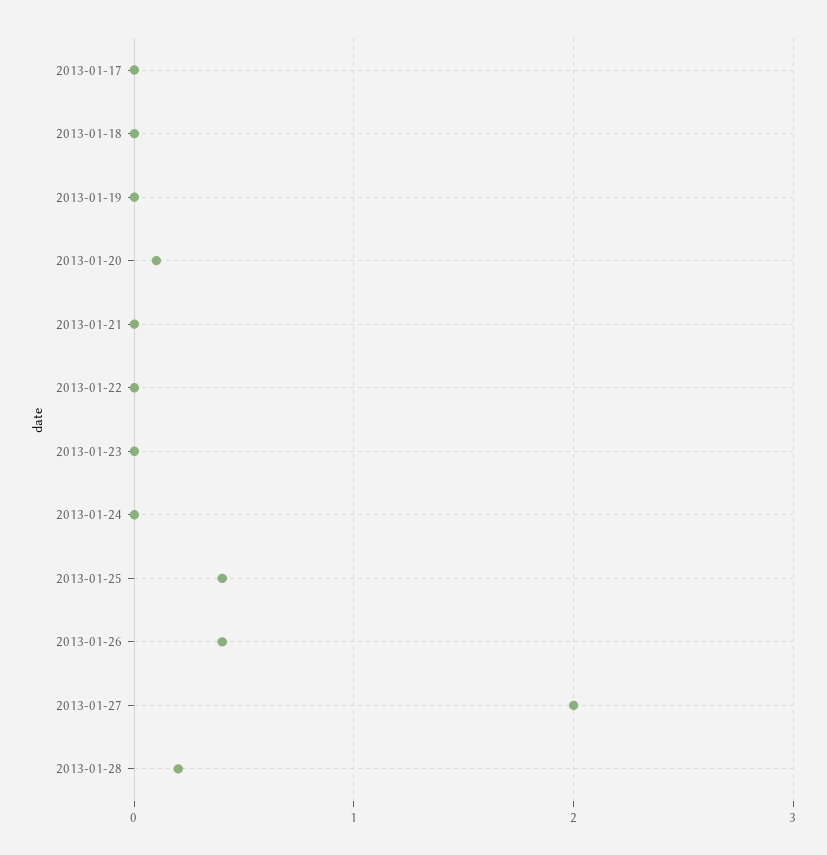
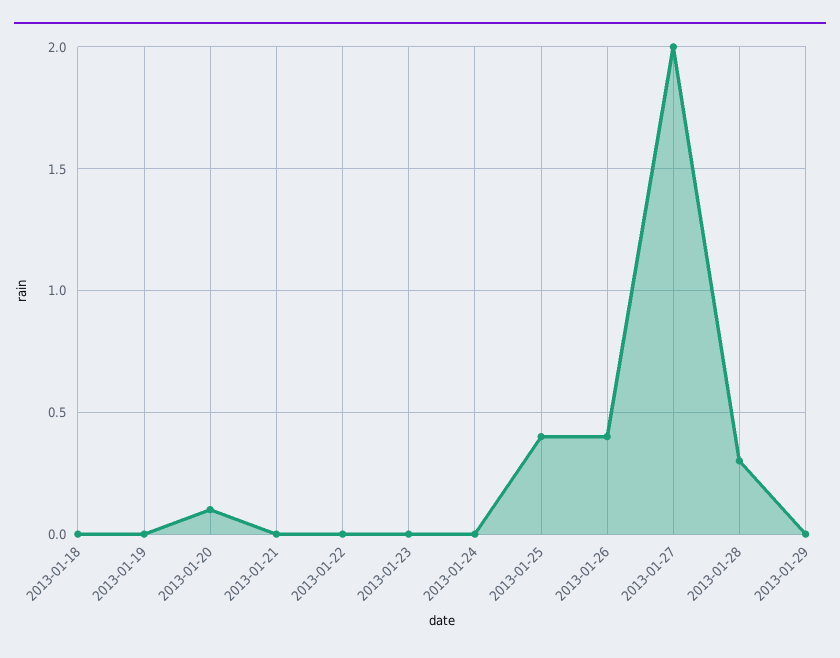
2013-01-17: 0 -> none
2013-01-28: 0.2 -> 0.3
2013-01-29: none -> 0

